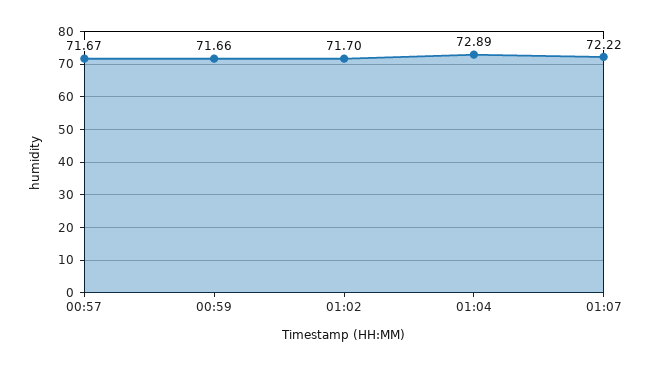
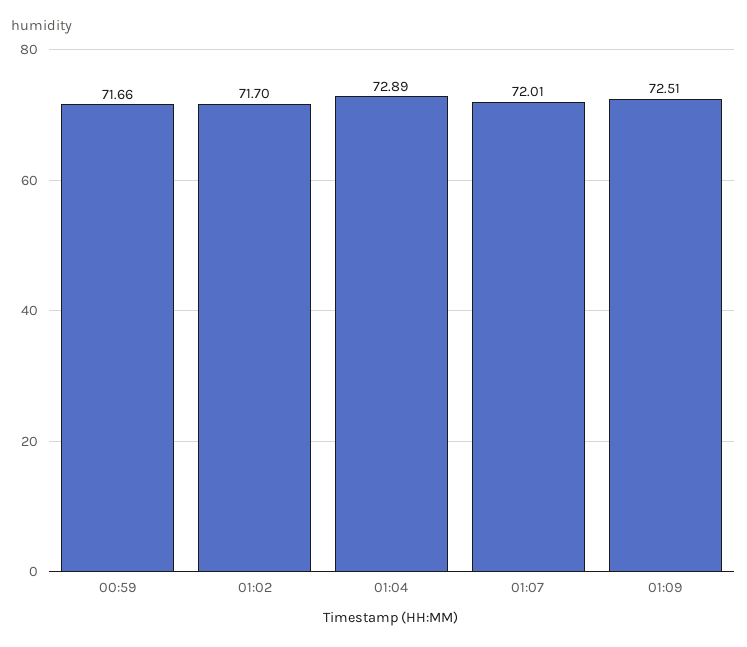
00:57: 71.67 -> none
01:07: 72.22 -> 72.01
01:09: none -> 72.51

